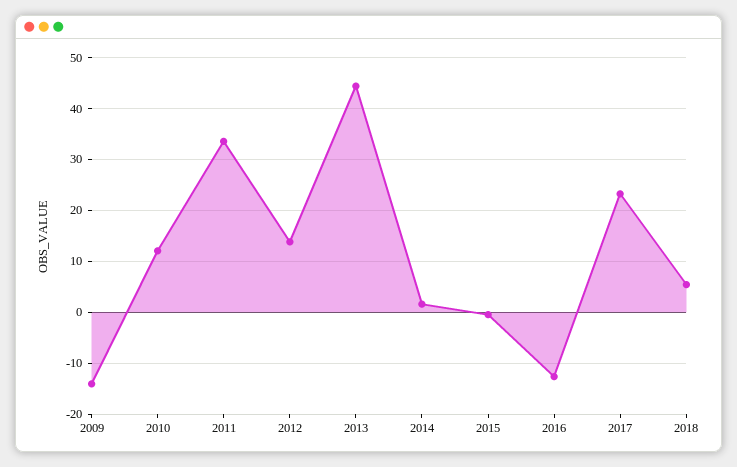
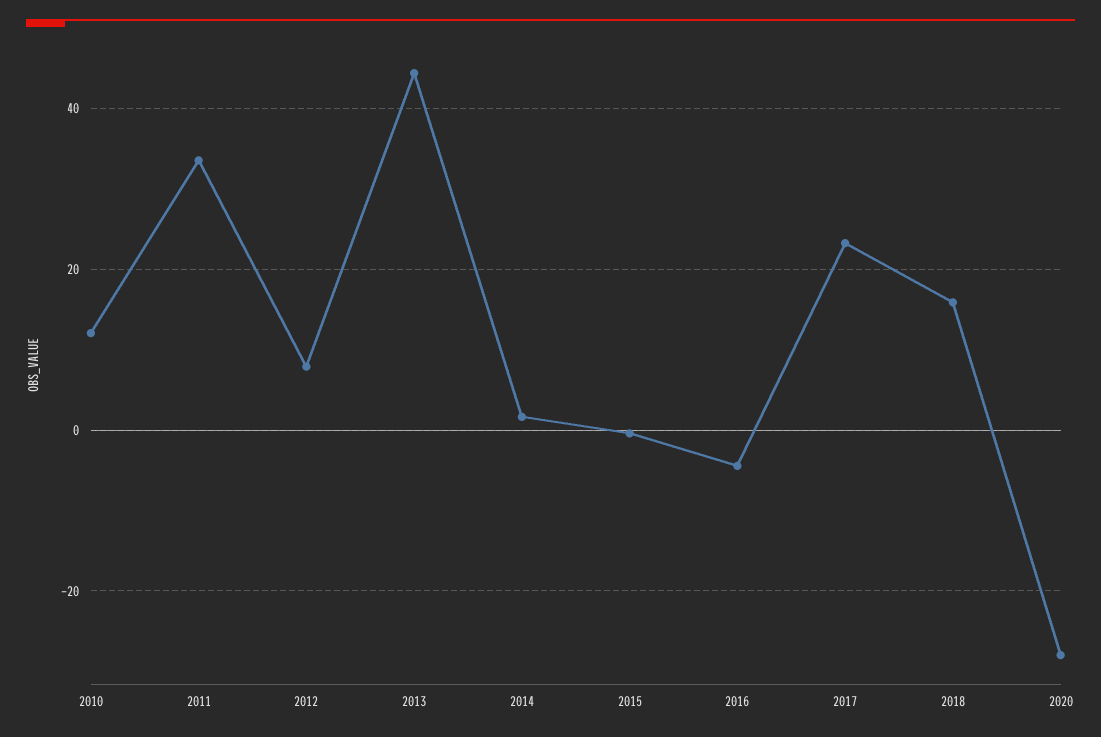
2009: -14 -> none
2012: 14 -> 8
2016: -12 -> -4
2018: 6 -> 16
2020: none -> -28

